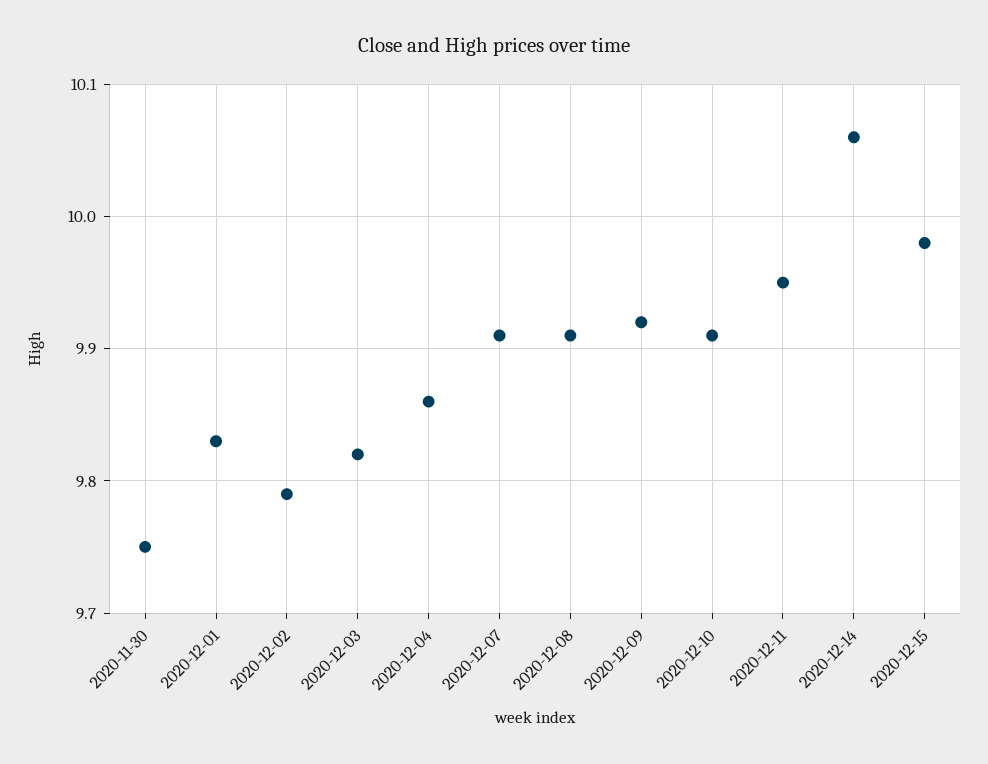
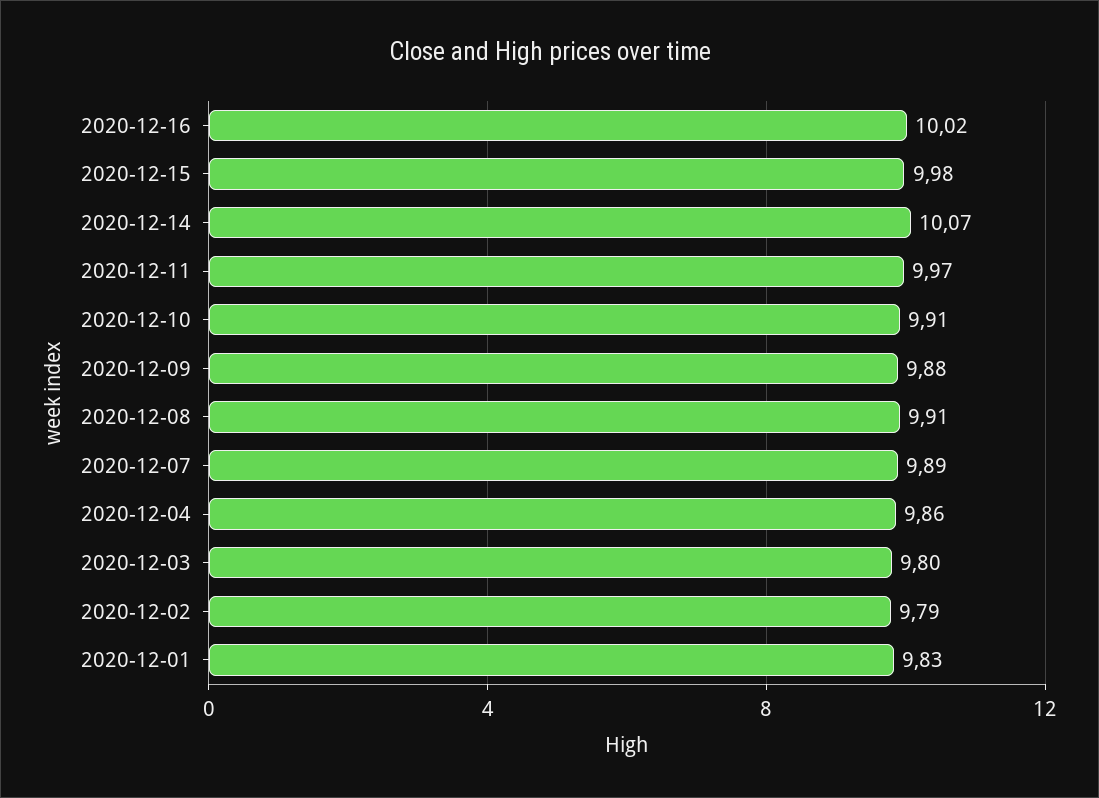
2020-11-30: 9.75 -> none
2020-12-03: 9.82 -> 9.8
2020-12-07: 9.91 -> 9.89
2020-12-09: 9.92 -> 9.88
2020-12-11: 9.95 -> 9.97
2020-12-14: 10.06 -> 10.07
2020-12-16: none -> 10.02

